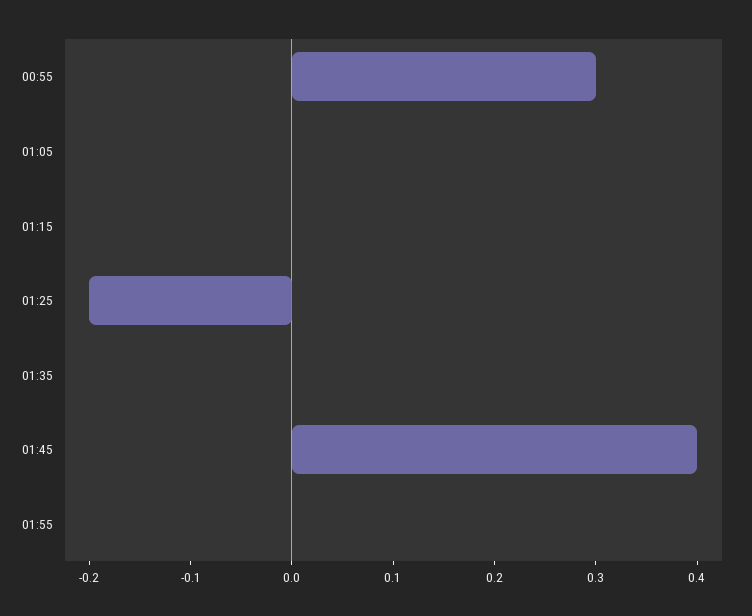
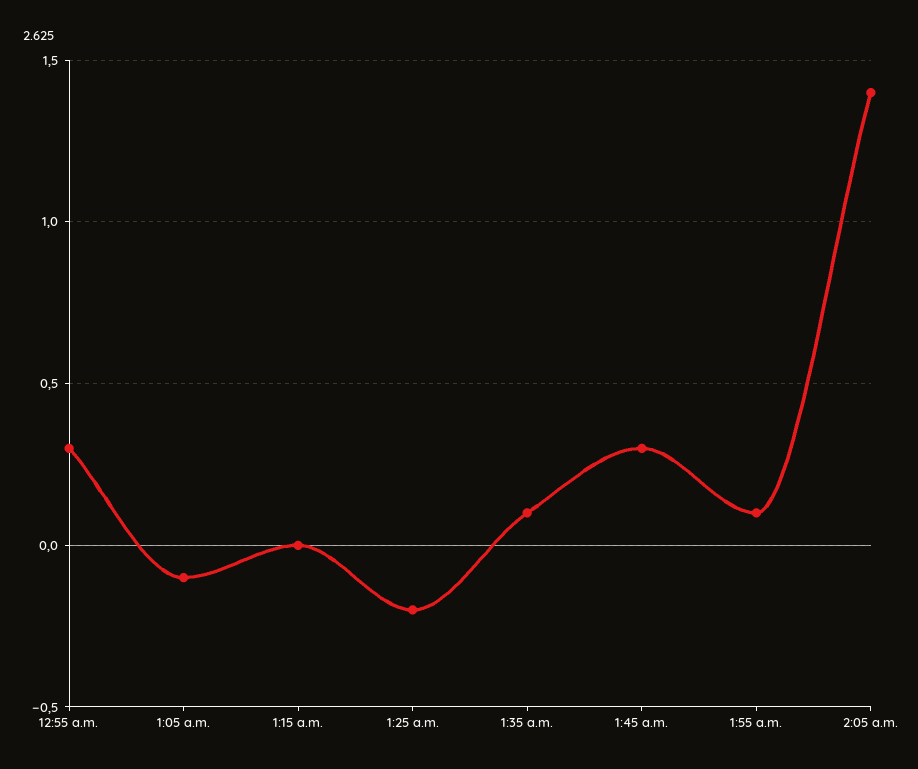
01:05: 0 -> -0.1
01:35: 0 -> 0.1
01:45: 0.4 -> 0.3
01:55: 0 -> 0.1
2:05 a.m.: none -> 1.4

